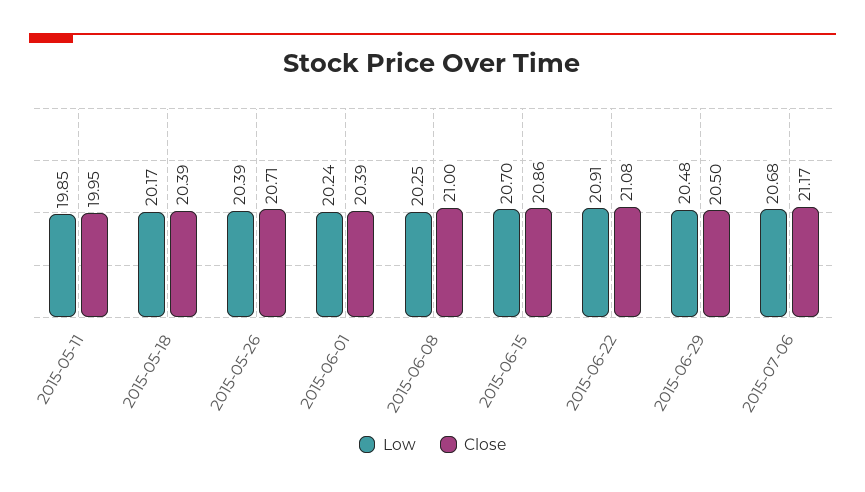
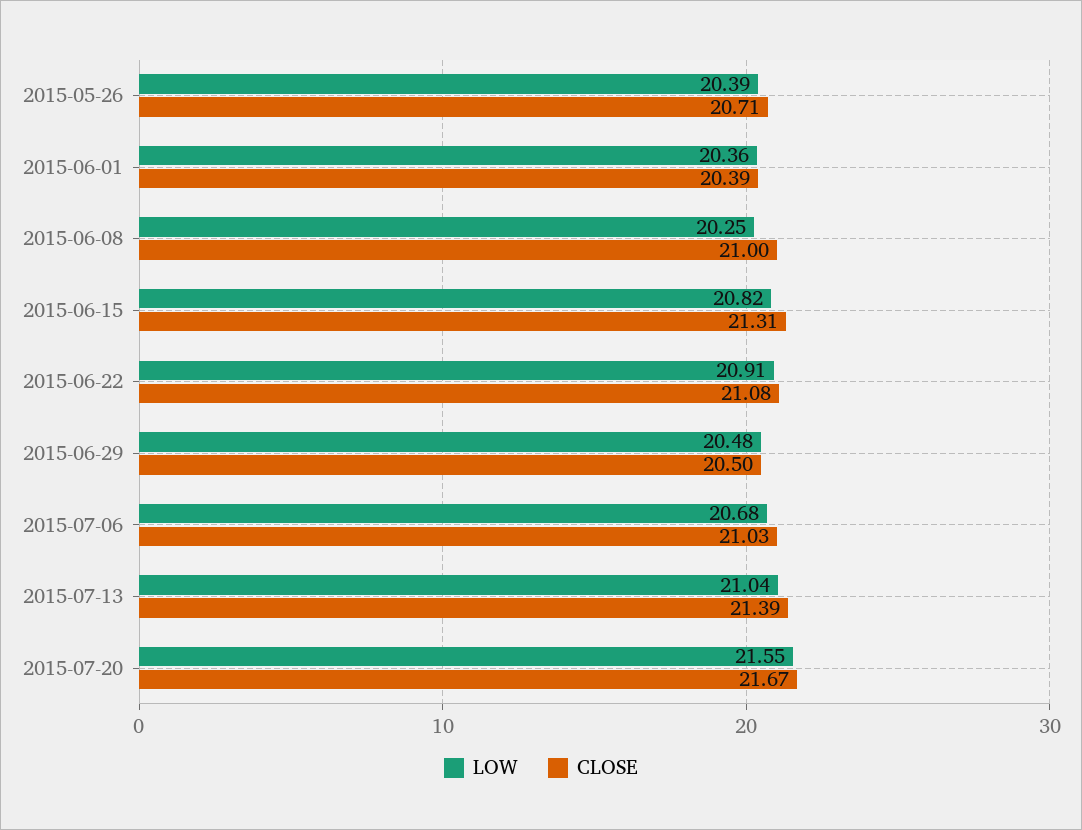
Low, 2015-05-11: 19.85 -> none
Close, 2015-05-11: 19.95 -> none
Low, 2015-05-18: 20.17 -> none
Close, 2015-05-18: 20.39 -> none
Low, 2015-06-01: 20.24 -> 20.36
Low, 2015-06-15: 20.7 -> 20.82
Close, 2015-06-15: 20.86 -> 21.31
Close, 2015-07-06: 21.17 -> 21.03
Low, 2015-07-13: none -> 21.04
Close, 2015-07-13: none -> 21.39
Low, 2015-07-20: none -> 21.55
Close, 2015-07-20: none -> 21.67

